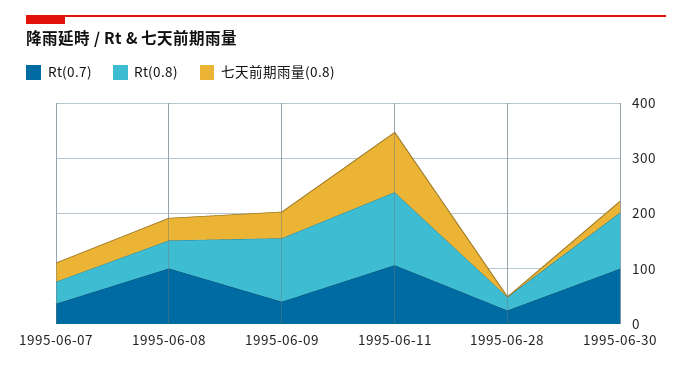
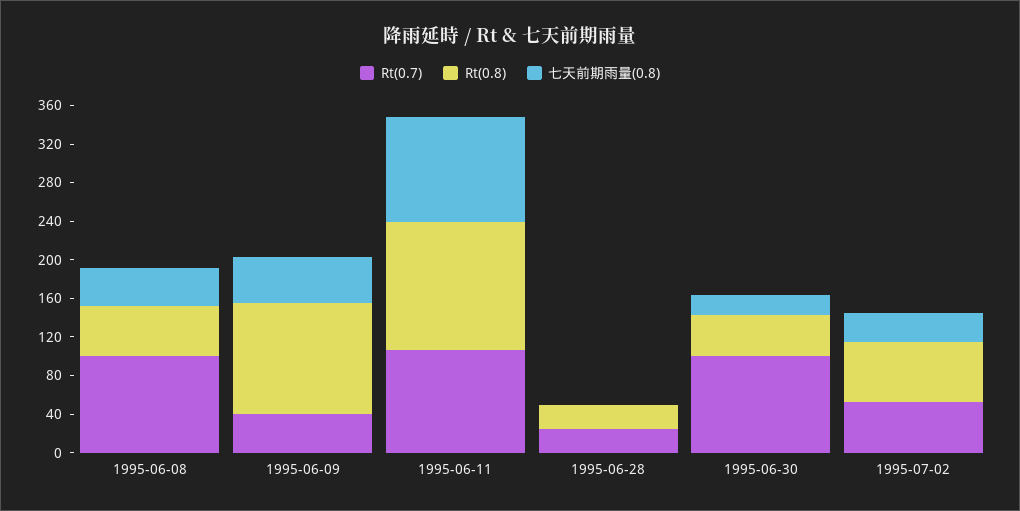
Rt(0.7), 1995-06-07: 40 -> none
Rt(0.8), 1995-06-07: 40 -> none
七天前期雨量(0.8), 1995-06-07: 40 -> none
Rt(0.8), 1995-06-30: 100 -> 40
Rt(0.7), 1995-07-02: none -> 50
Rt(0.8), 1995-07-02: none -> 60
七天前期雨量(0.8), 1995-07-02: none -> 30

